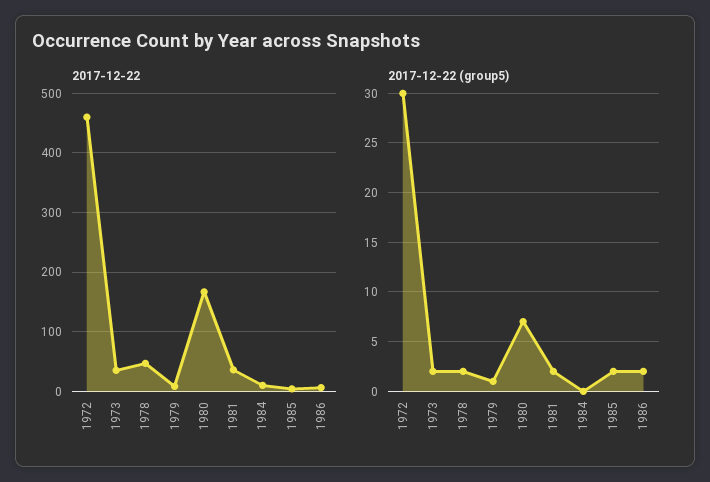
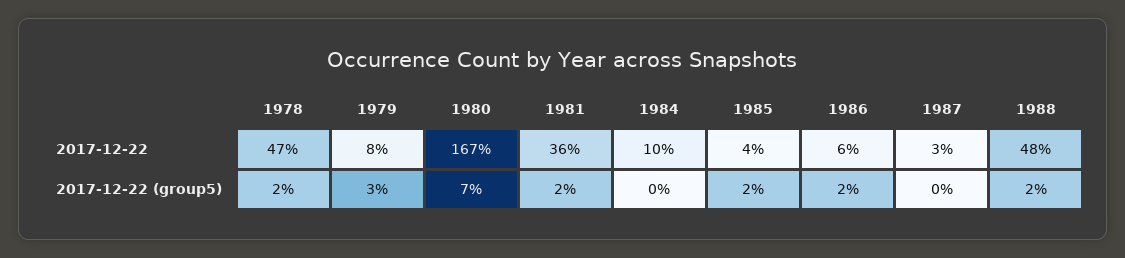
2017-12-22, 1972: 460 -> none
2017-12-22, 1973: 40 -> none
2017-12-22 (group5), 1972: 30 -> none
2017-12-22 (group5), 1973: 2 -> none
2017-12-22 (group5), 1979: 1 -> 3
2017-12-22, 1987: none -> 3
2017-12-22, 1988: none -> 48
2017-12-22 (group5), 1987: none -> 0
2017-12-22 (group5), 1988: none -> 2

